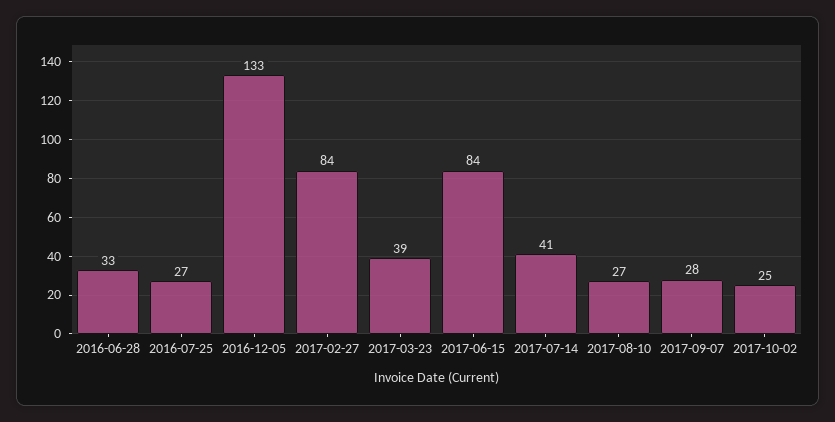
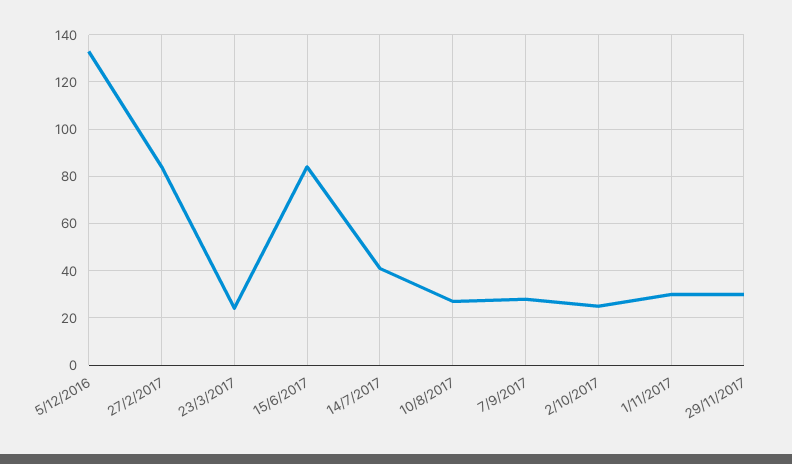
2016-06-28: 33 -> none
2016-07-25: 27 -> none
2017-03-23: 39 -> 25
1/11/2017: none -> 30
29/11/2017: none -> 30

